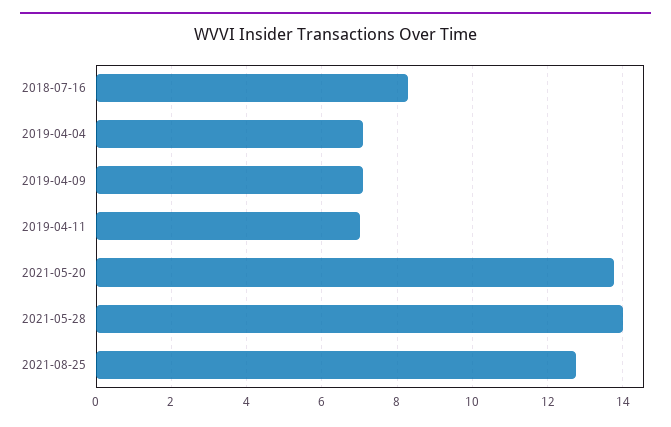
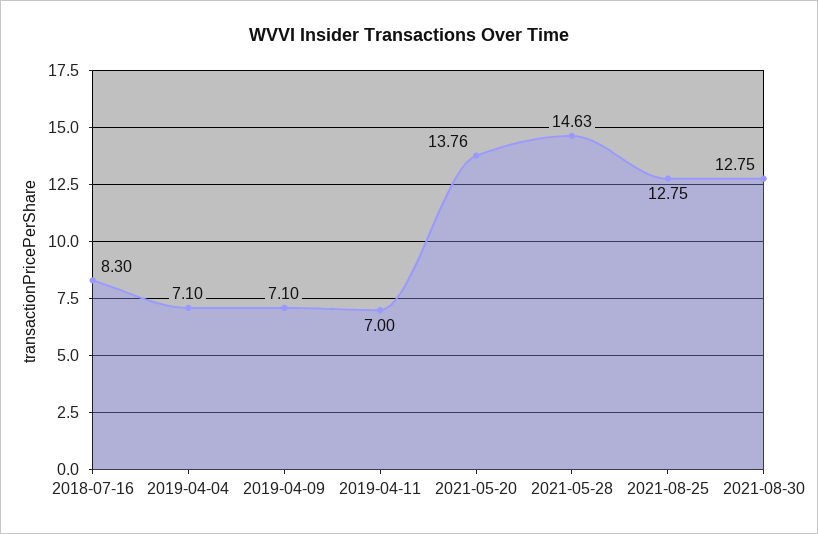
2021-05-28: 14 -> 14.63
2021-08-30: none -> 12.75

